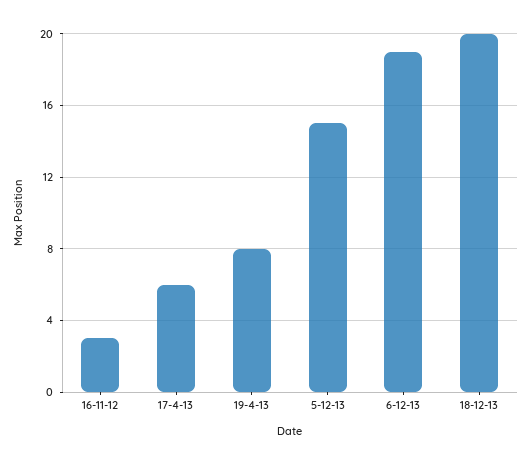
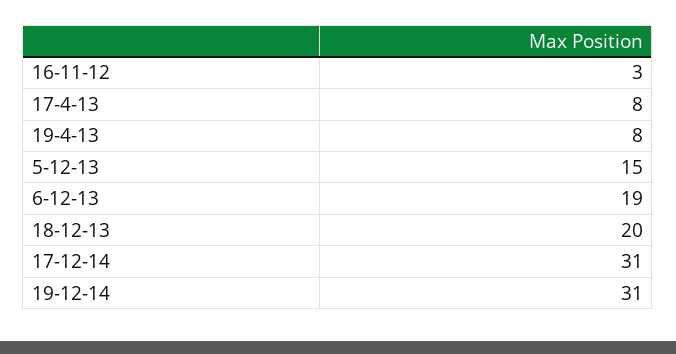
17-4-13: 6 -> 8
17-12-14: none -> 31
19-12-14: none -> 31

